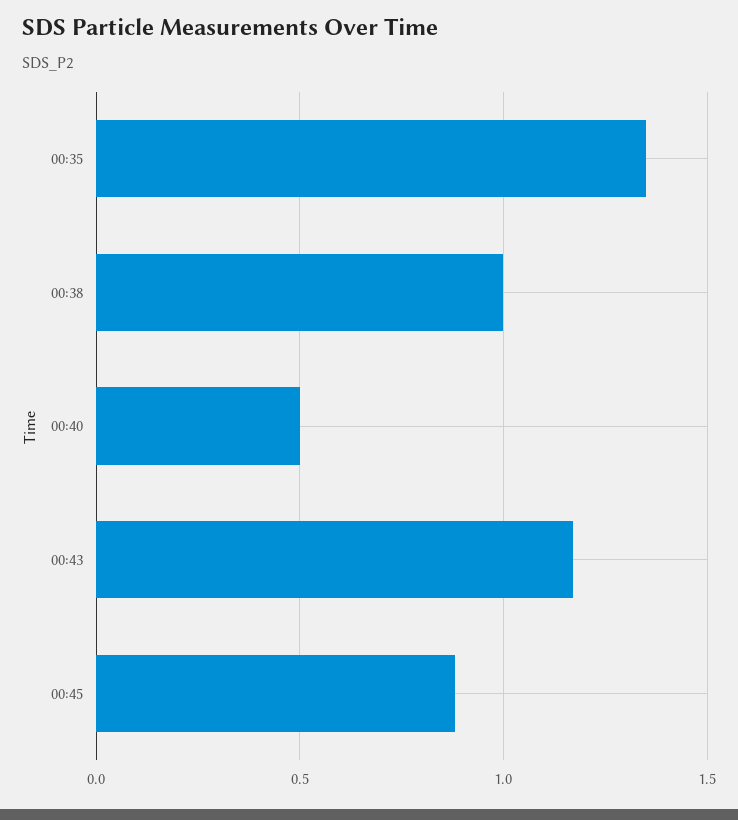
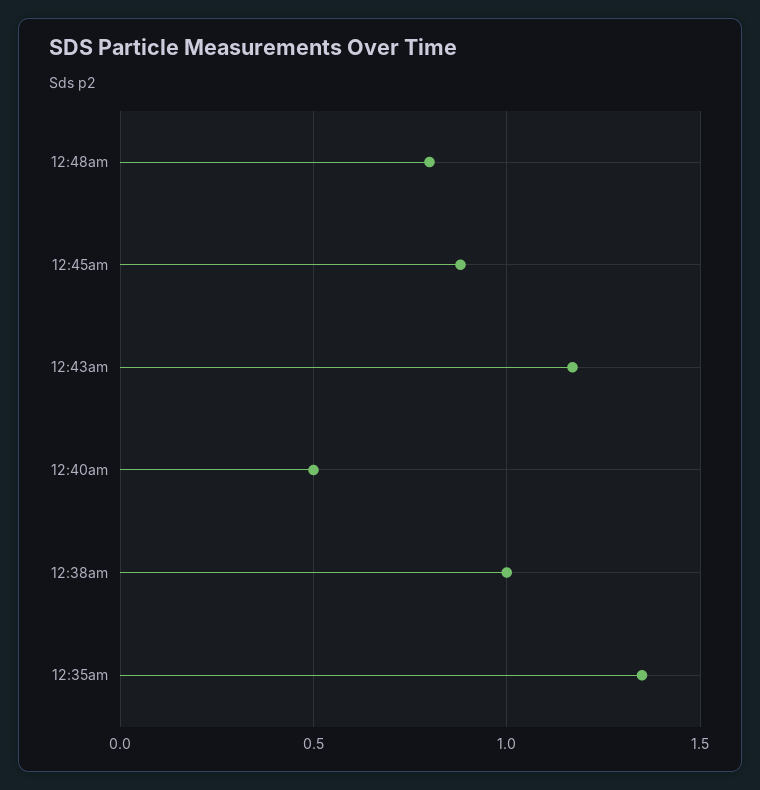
12:48am: none -> 0.8

